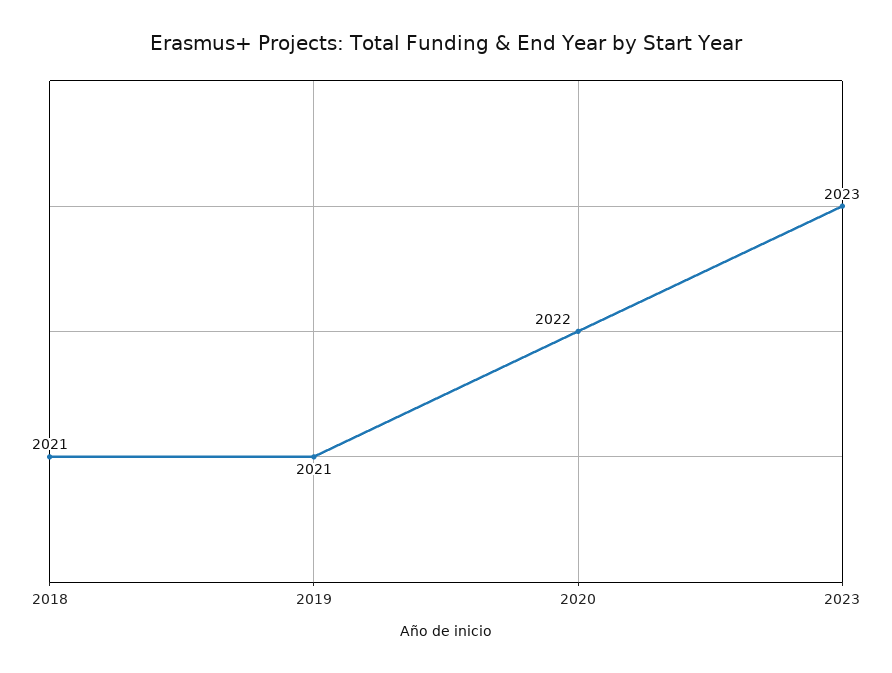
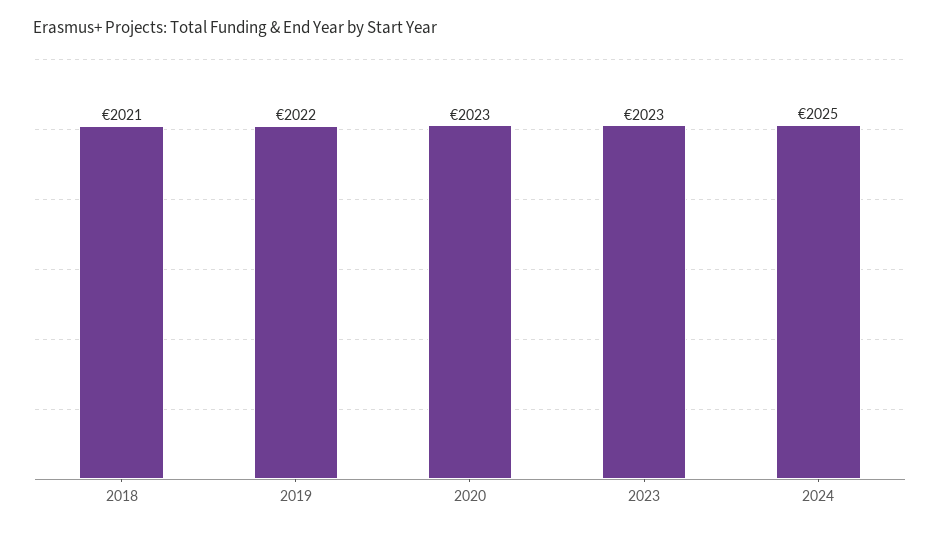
2019: 2021 -> 2022
2020: 2022 -> 2023
2024: none -> 2025

